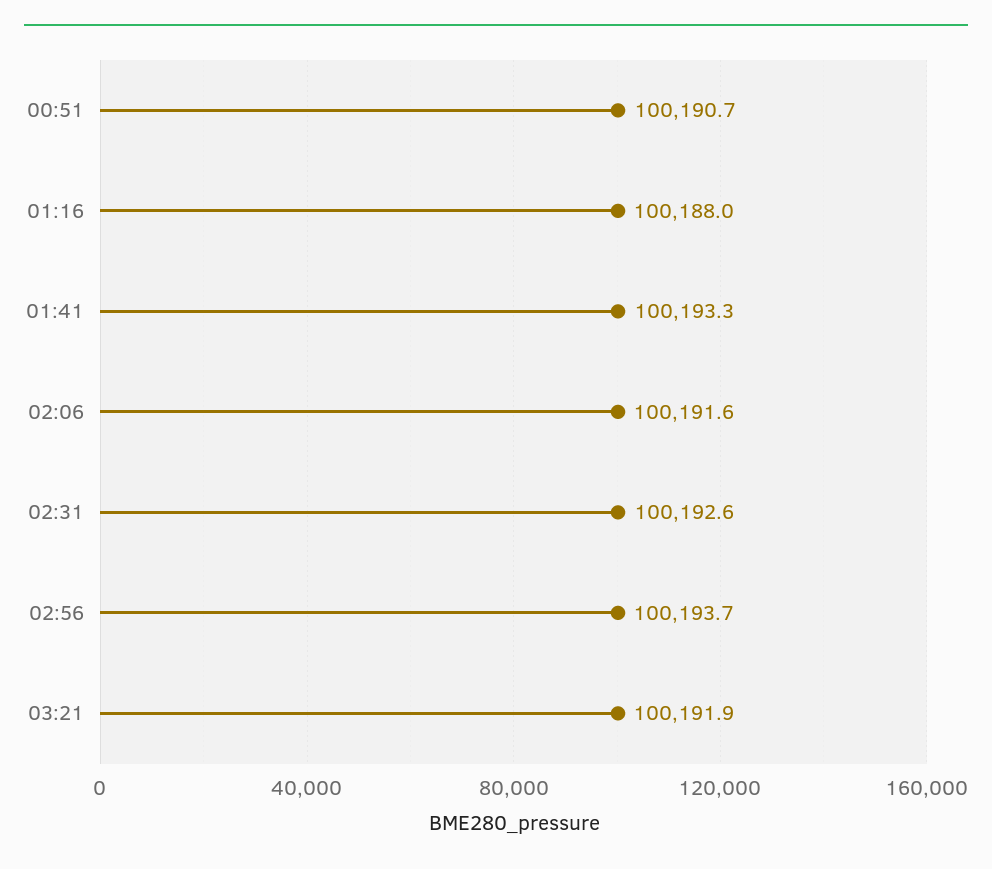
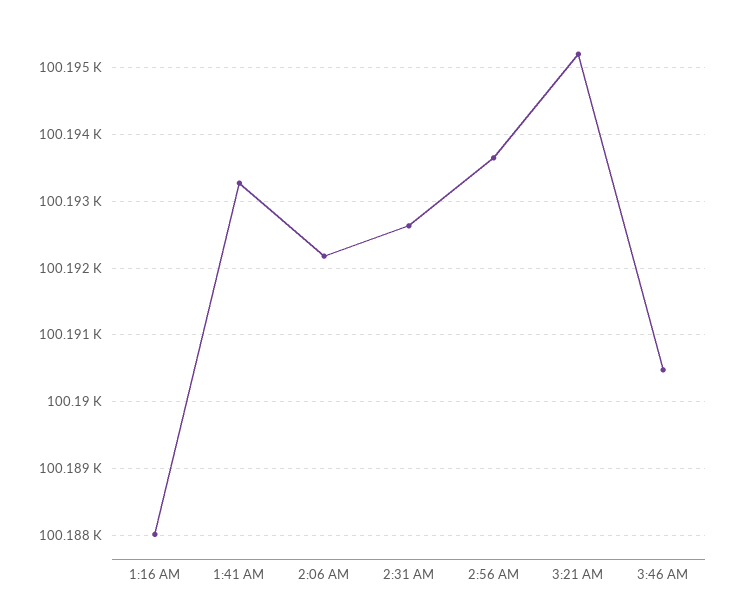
00:51: 100190.7 -> none
02:06: 100191.6 -> 100192.2
03:21: 100191.9 -> 100195.2
3:46 AM: none -> 100190.5

